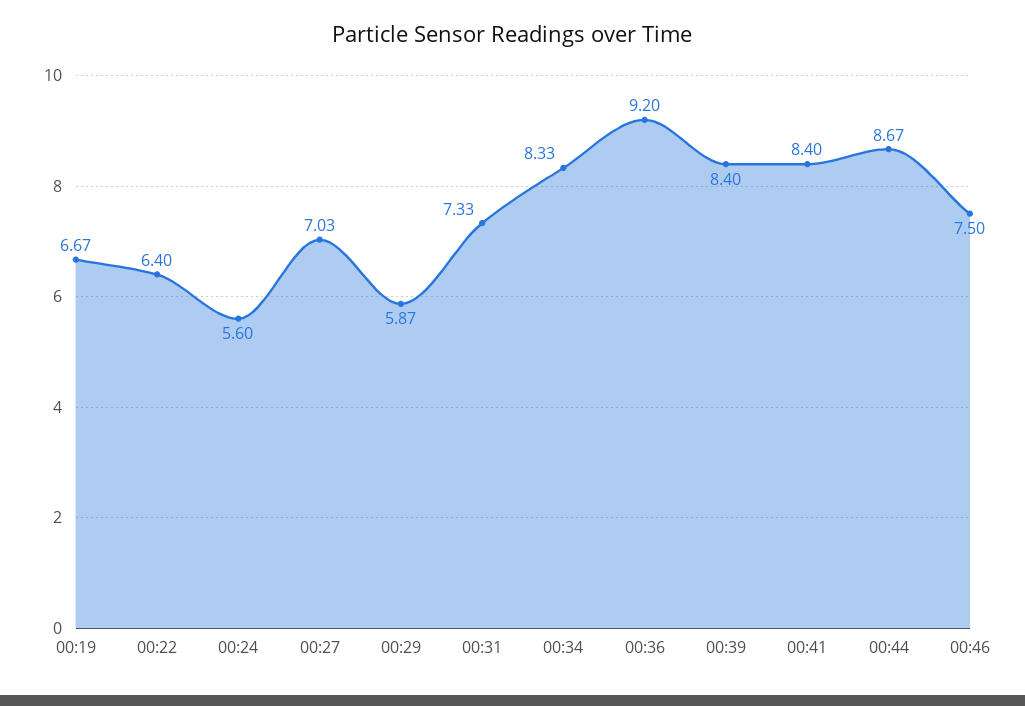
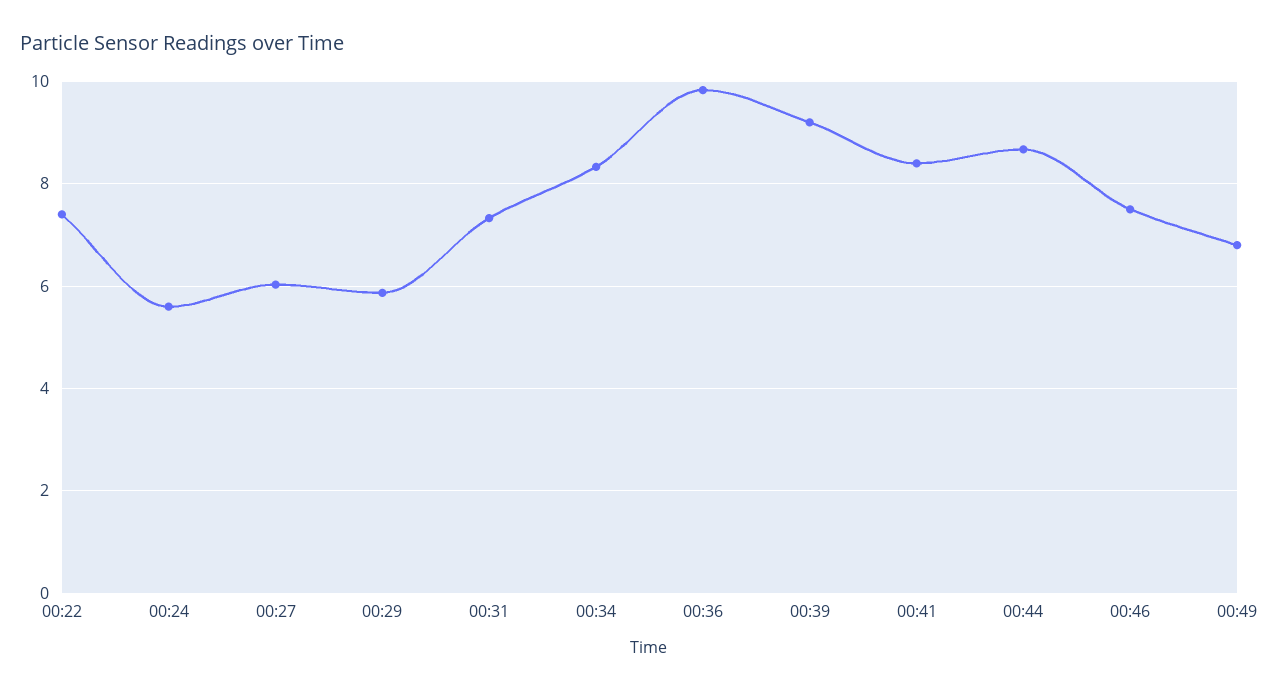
00:19: 6.67 -> none
00:22: 6.4 -> 7.4
00:27: 7.03 -> 6
00:36: 9.2 -> 9.8
00:39: 8.4 -> 9.2
00:49: none -> 6.8

